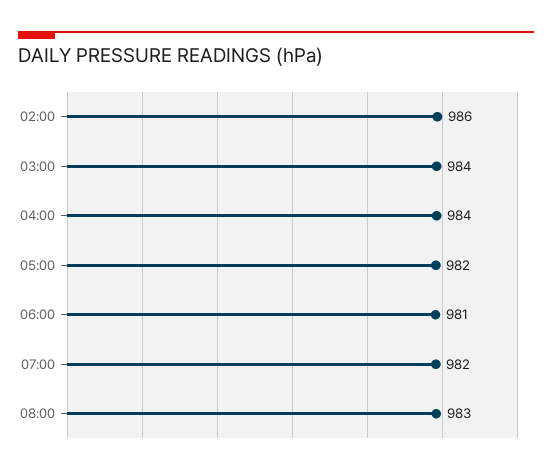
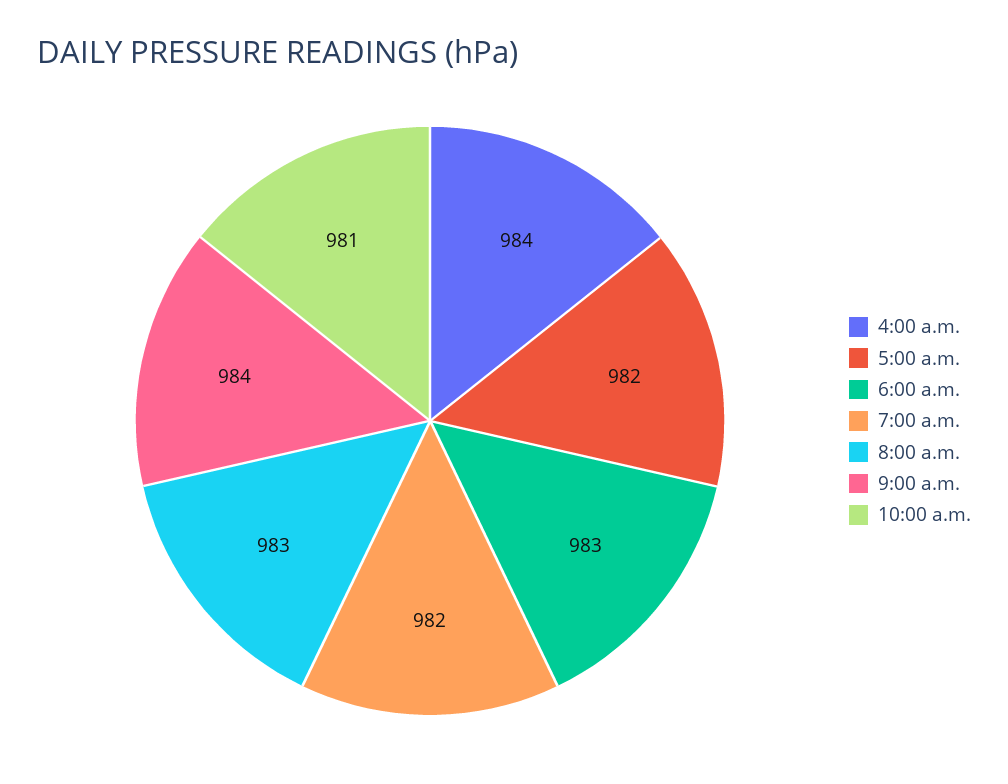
02:00: 986 -> none
03:00: 984 -> none
06:00: 981 -> 983
9:00 a.m.: none -> 984
10:00 a.m.: none -> 981

